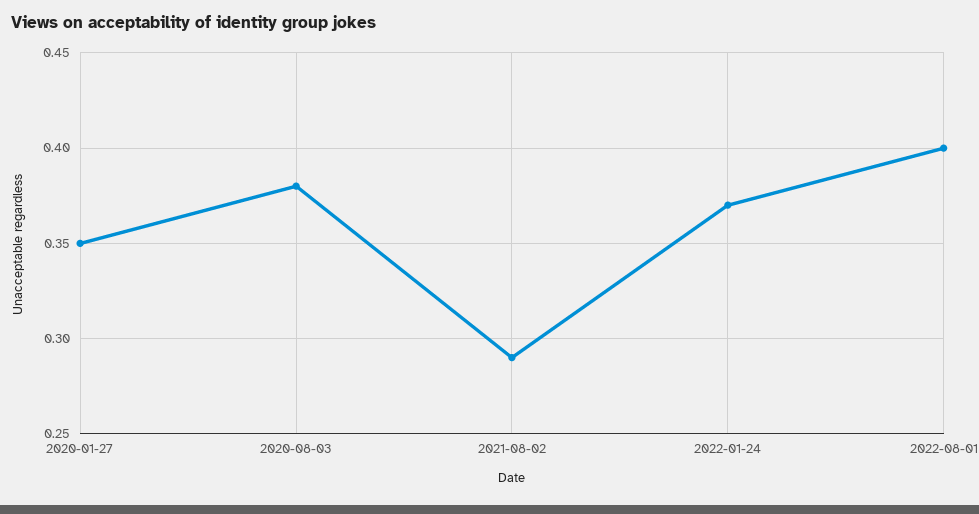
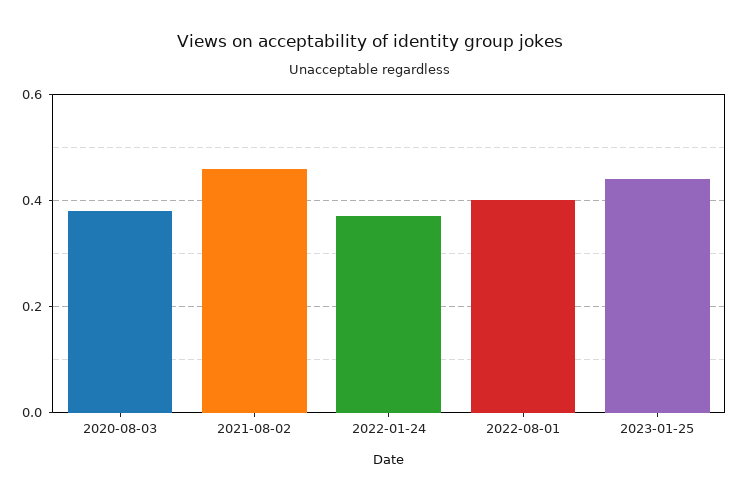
2020-01-27: 0.35 -> none
2021-08-02: 0.29 -> 0.45
2023-01-25: none -> 0.45

